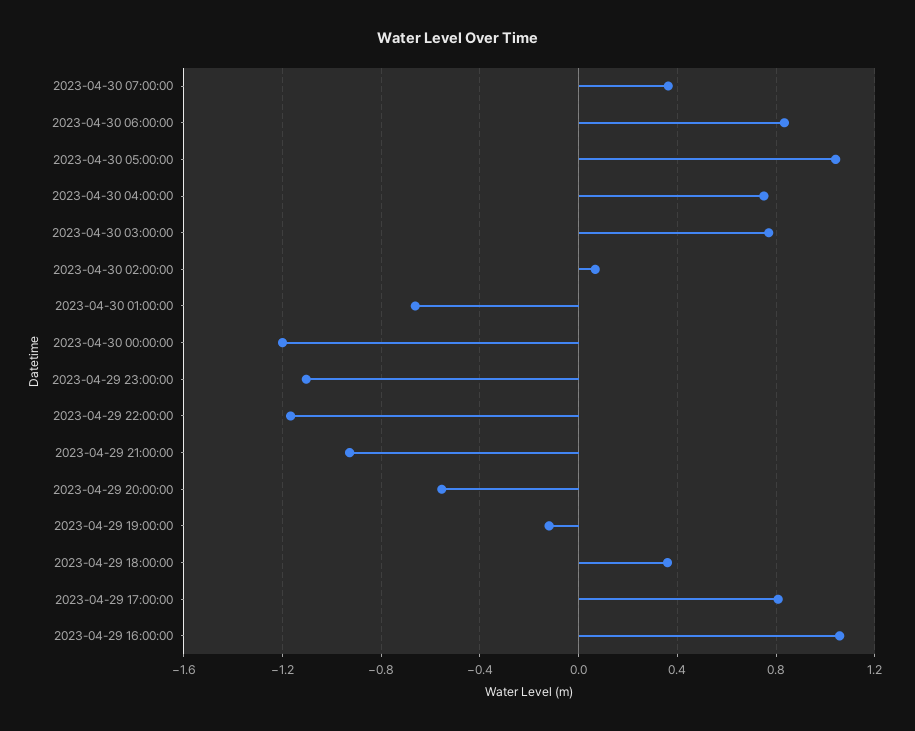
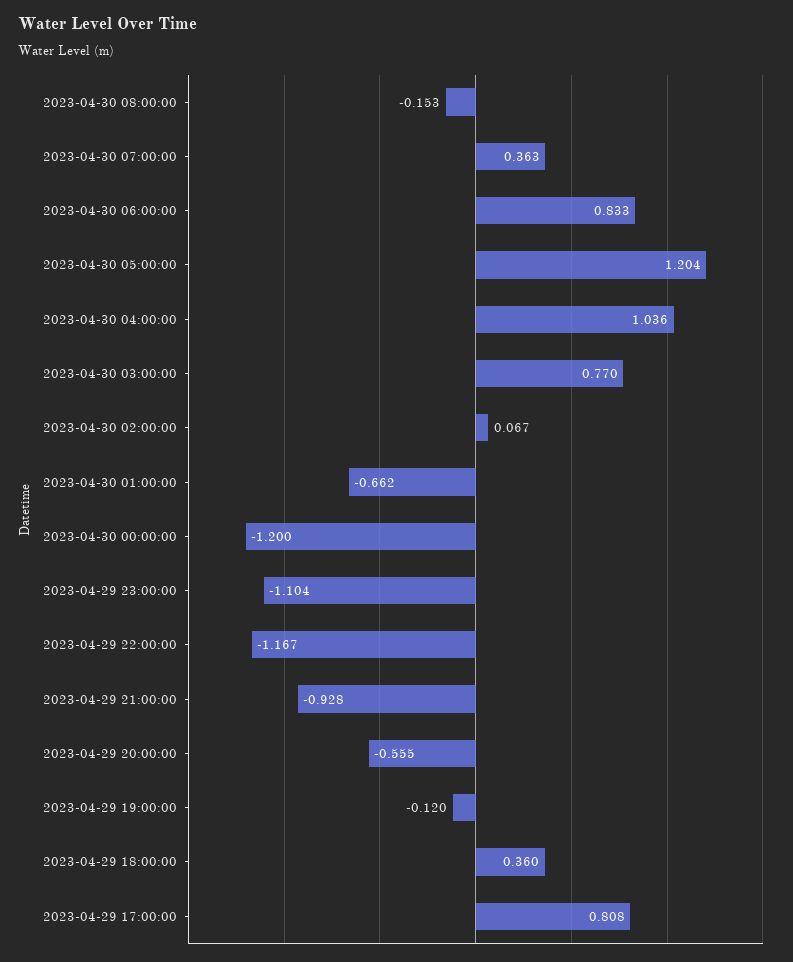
2023-04-30 05:00:00: 1.05 -> 1.204
2023-04-30 04:00:00: 0.75 -> 1.036
2023-04-29 16:00:00: 1.05 -> none
2023-04-30 08:00:00: none -> -0.153

